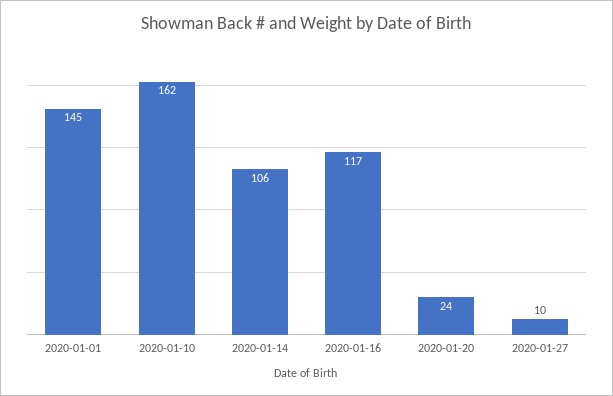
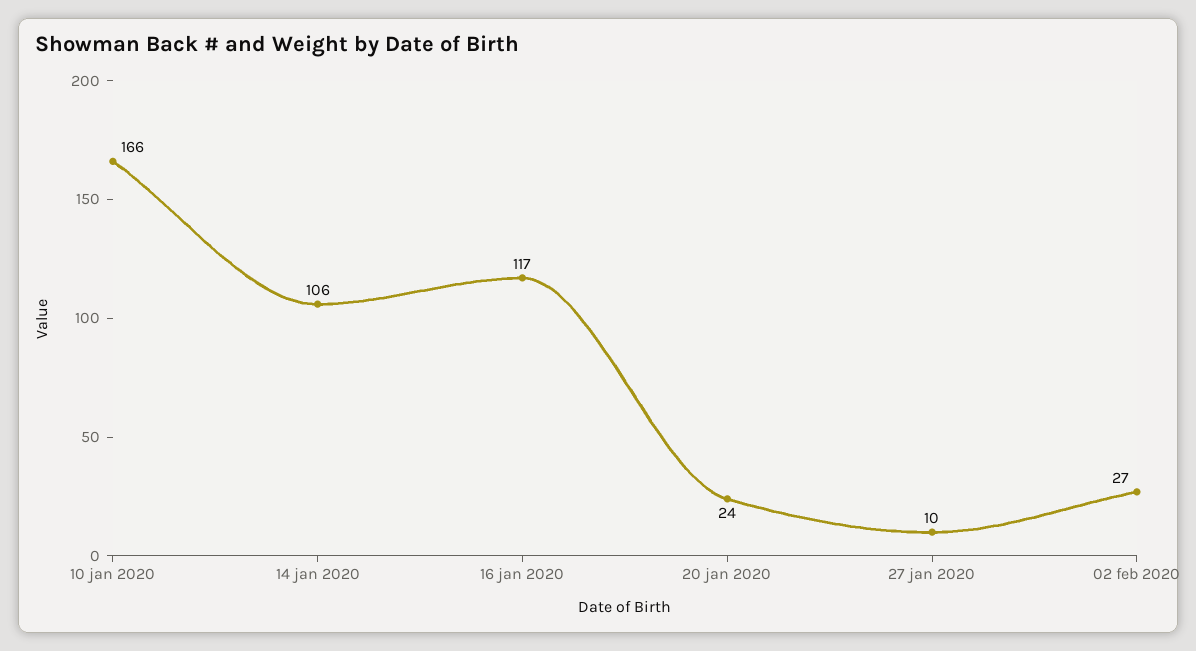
2020-01-01: 145 -> none
2020-01-10: 162 -> 166
02 feb 2020: none -> 27

